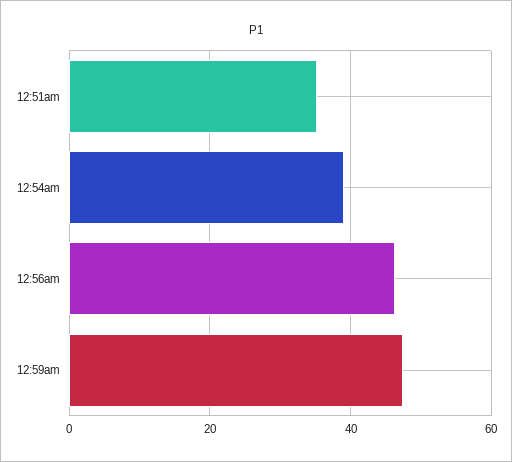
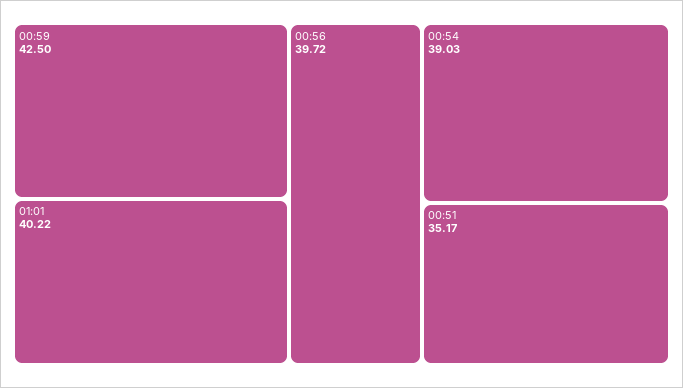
12:56am: 46 -> 39.72
12:59am: 48 -> 42.5
01:01: none -> 40.22

